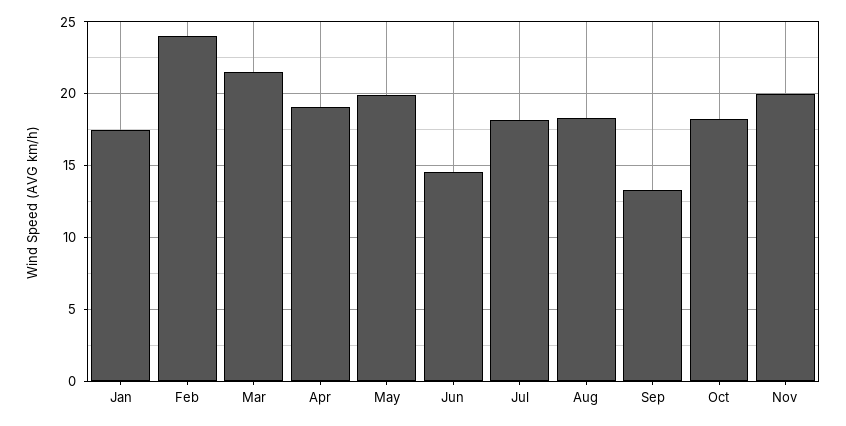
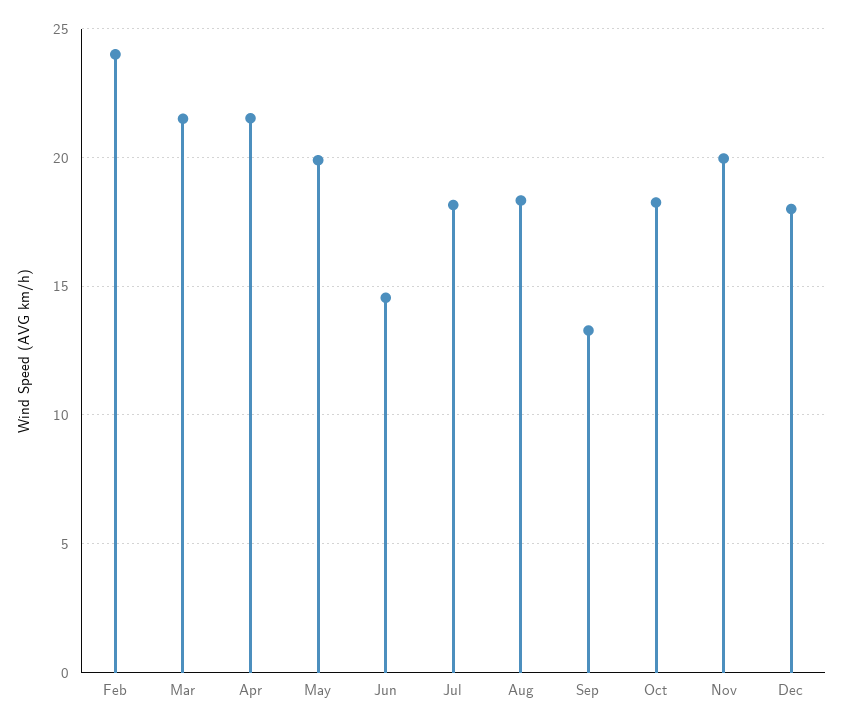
Jan: 17.5 -> none
Apr: 19 -> 21.5
Dec: none -> 18

